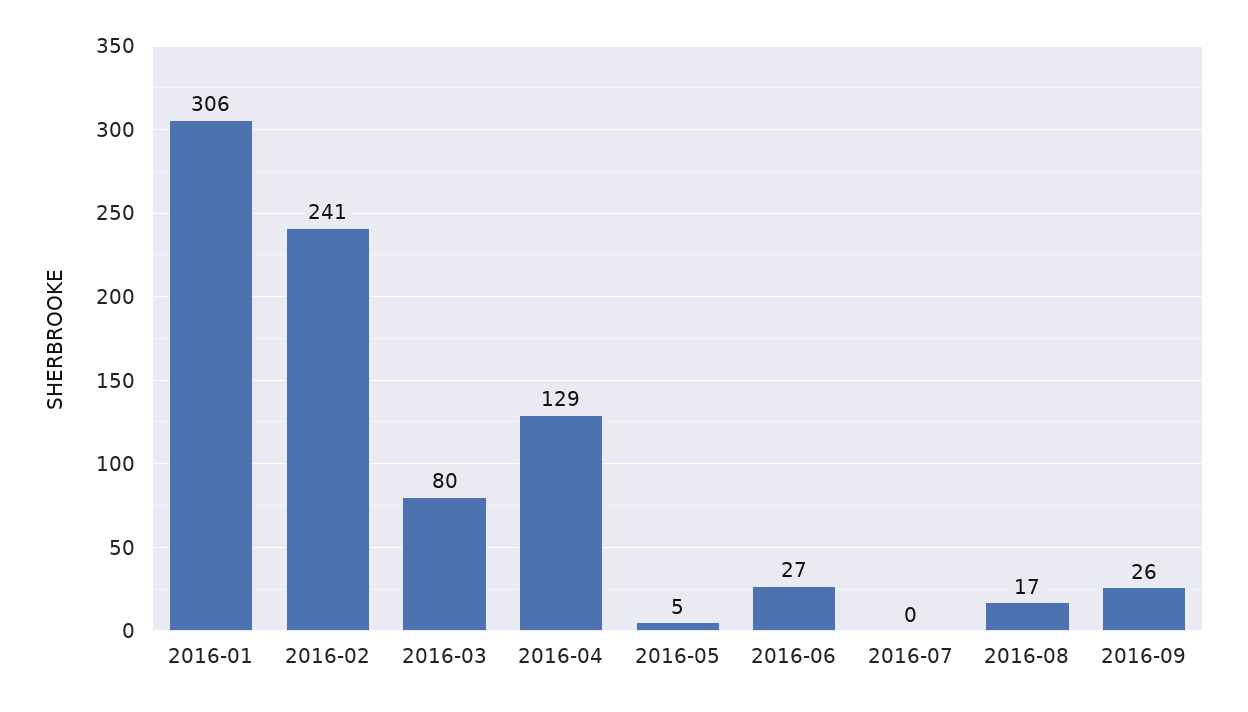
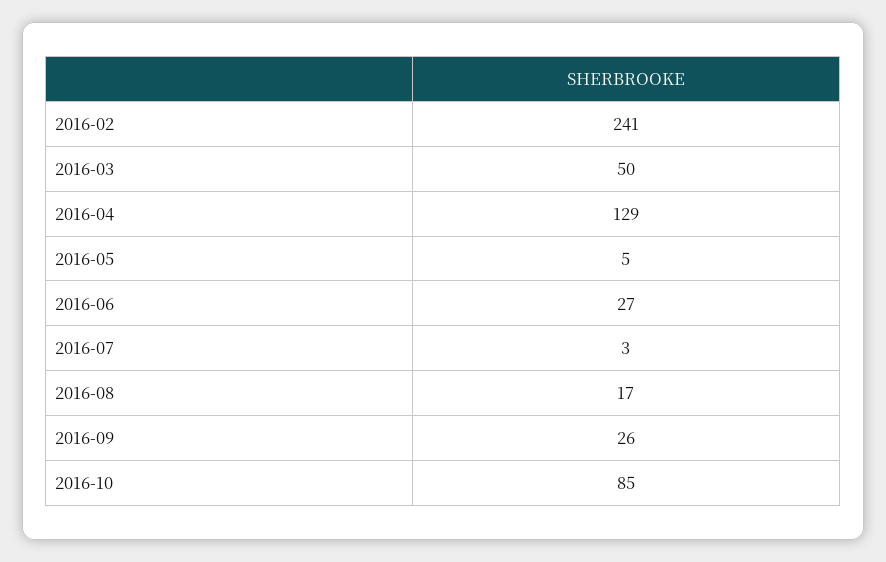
2016-01: 306 -> none
2016-03: 80 -> 50
2016-07: 0 -> 3
2016-10: none -> 85

